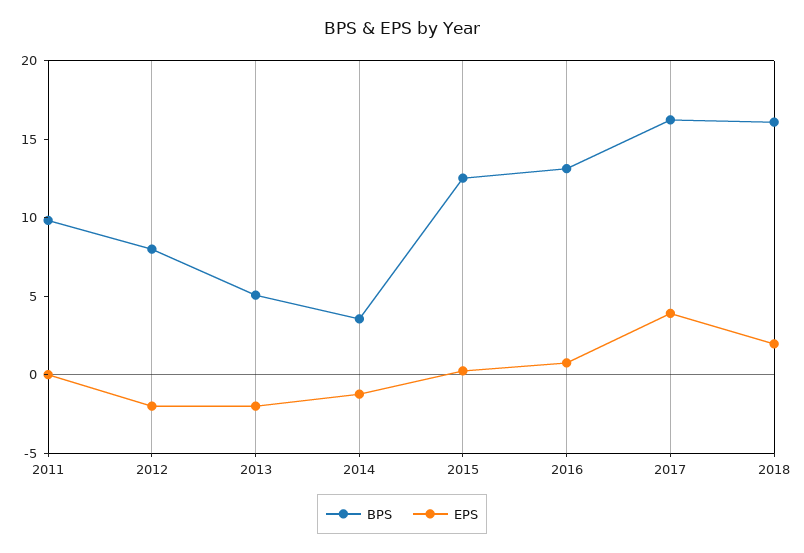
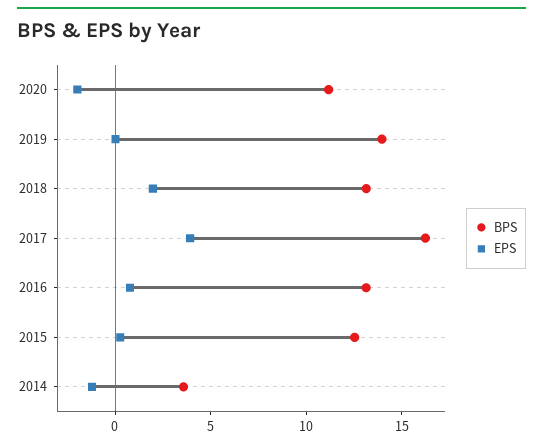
BPS, 2011: 10 -> none
EPS, 2011: 0 -> none
BPS, 2012: 8 -> none
EPS, 2012: -2 -> none
BPS, 2013: 5 -> none
EPS, 2013: -2 -> none
BPS, 2018: 16 -> 13
BPS, 2020: none -> 11
EPS, 2020: none -> -2
BPS, 2019: none -> 14
EPS, 2019: none -> 0

